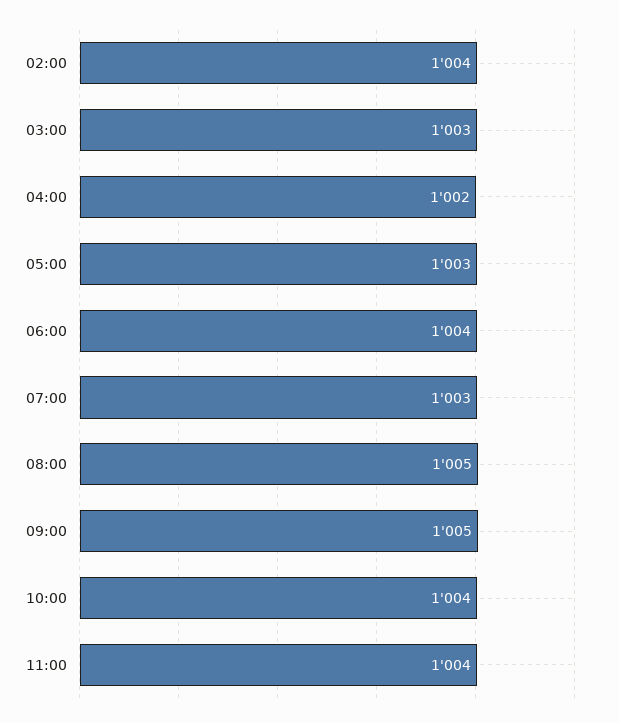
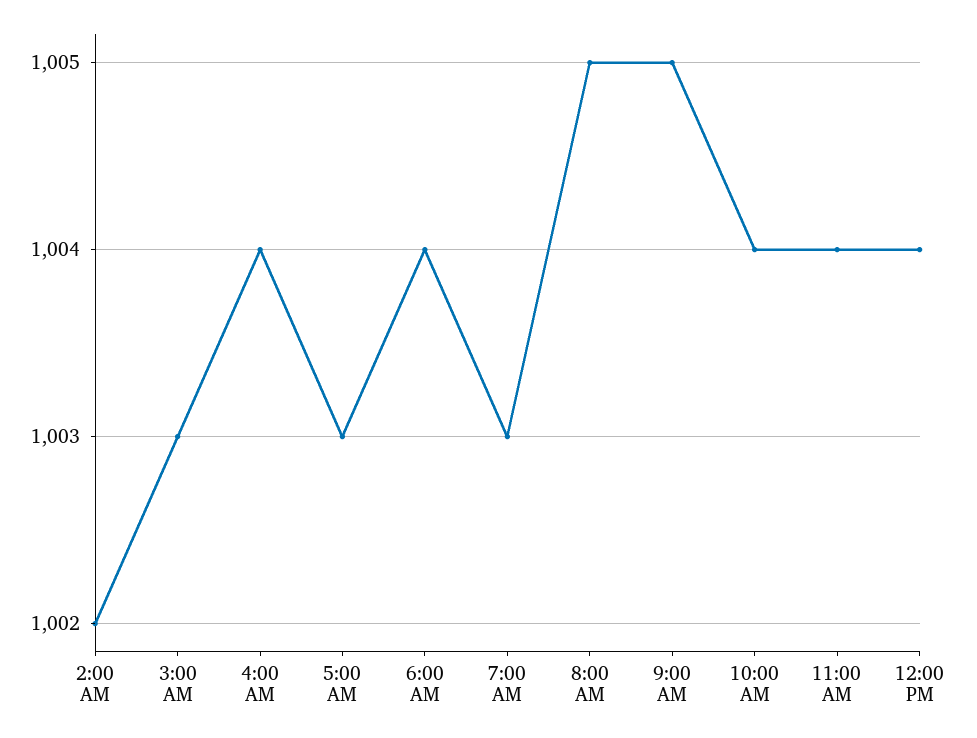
02:00: 1004 -> 1002
04:00: 1002 -> 1004
12:00 PM: none -> 1004

